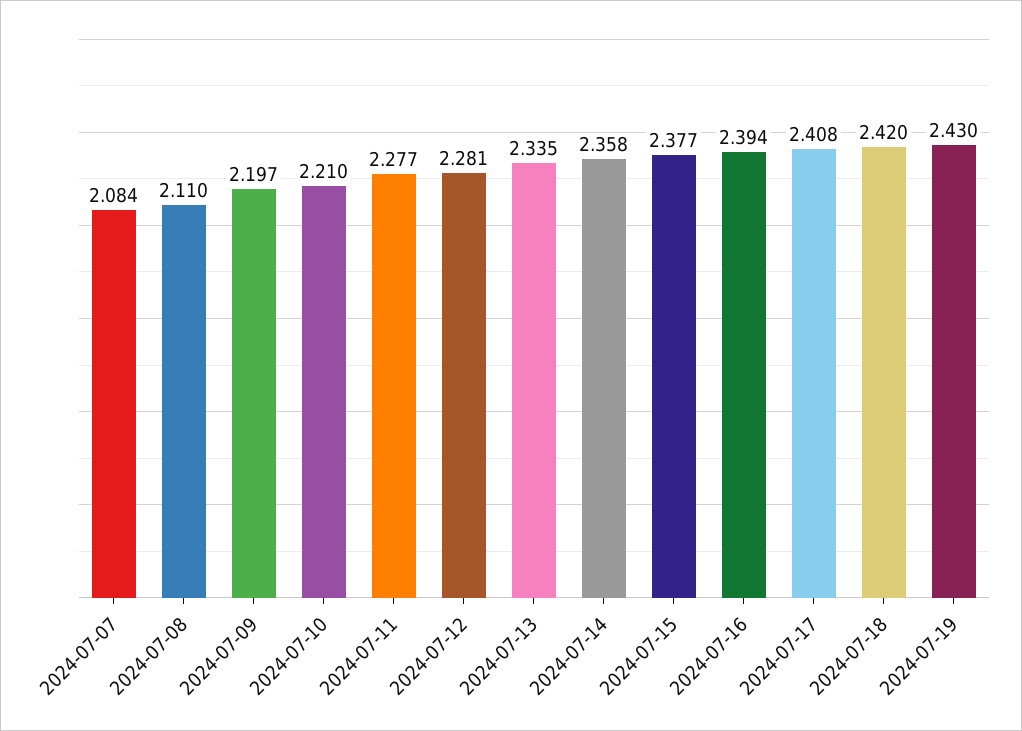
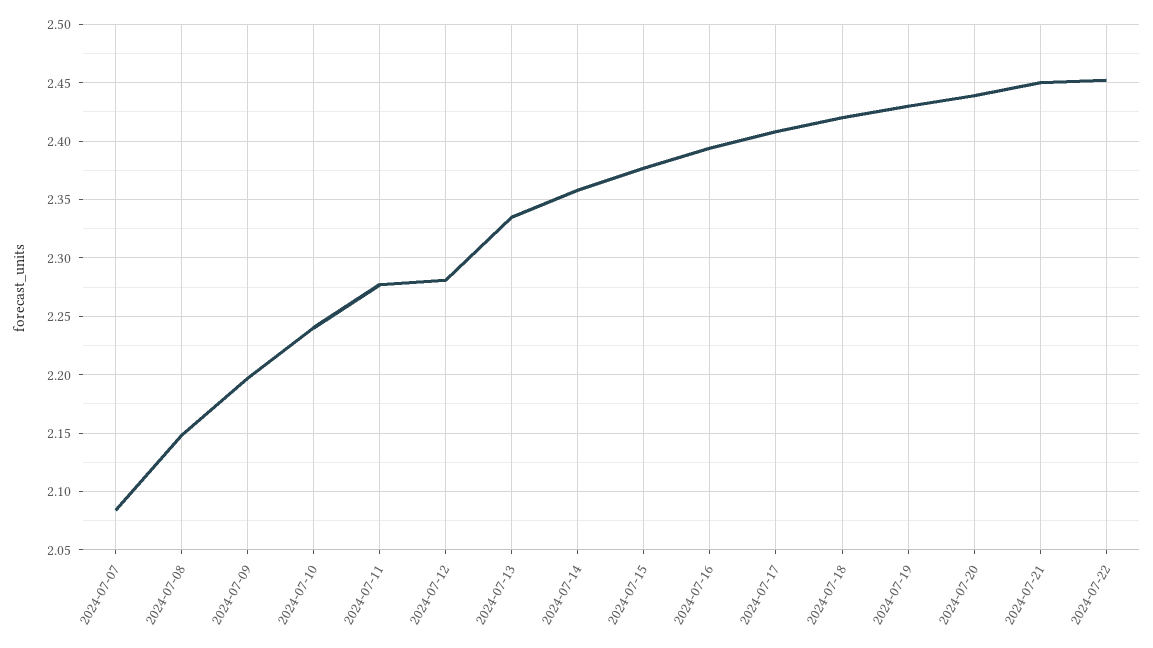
2024-07-08: 2.11 -> 2.15
2024-07-10: 2.21 -> 2.24
2024-07-20: none -> 2.44
2024-07-21: none -> 2.45
2024-07-22: none -> 2.45

